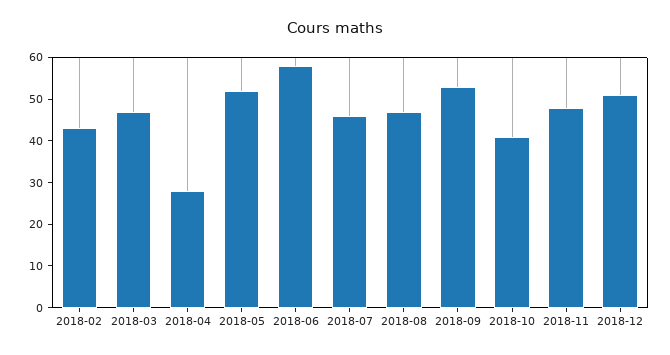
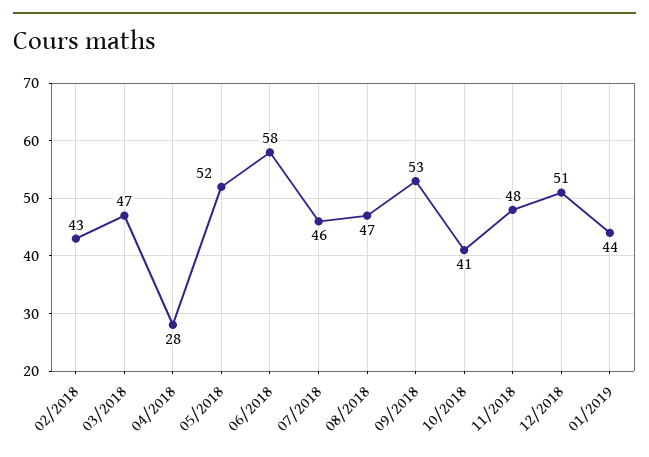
01/2019: none -> 44

